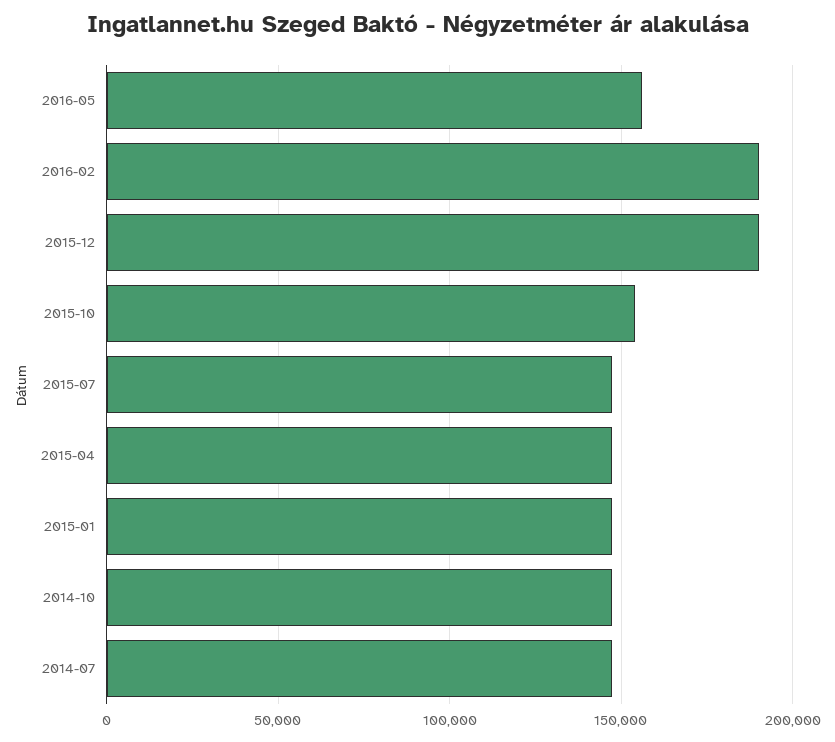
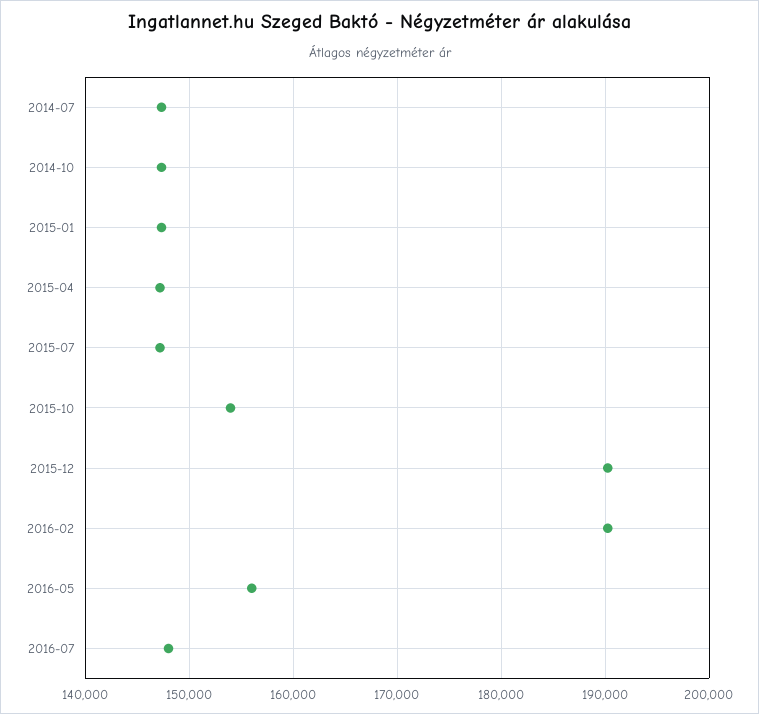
2016-07: none -> 148000

